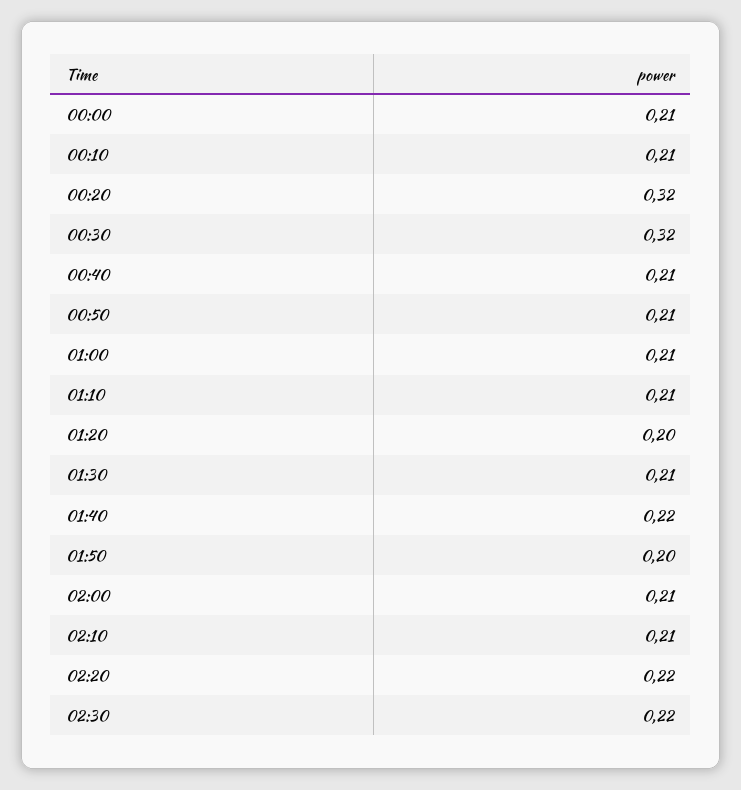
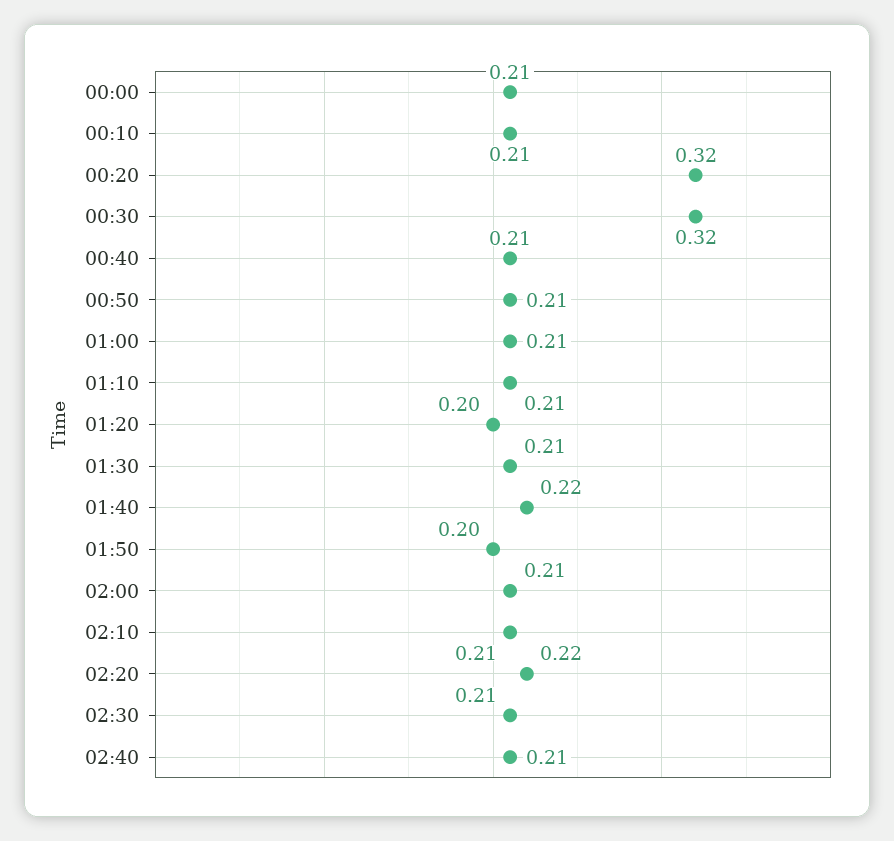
02:30: 0.22 -> 0.21
02:40: none -> 0.21

